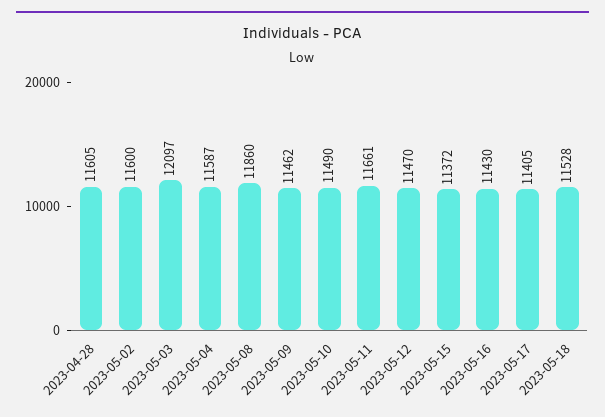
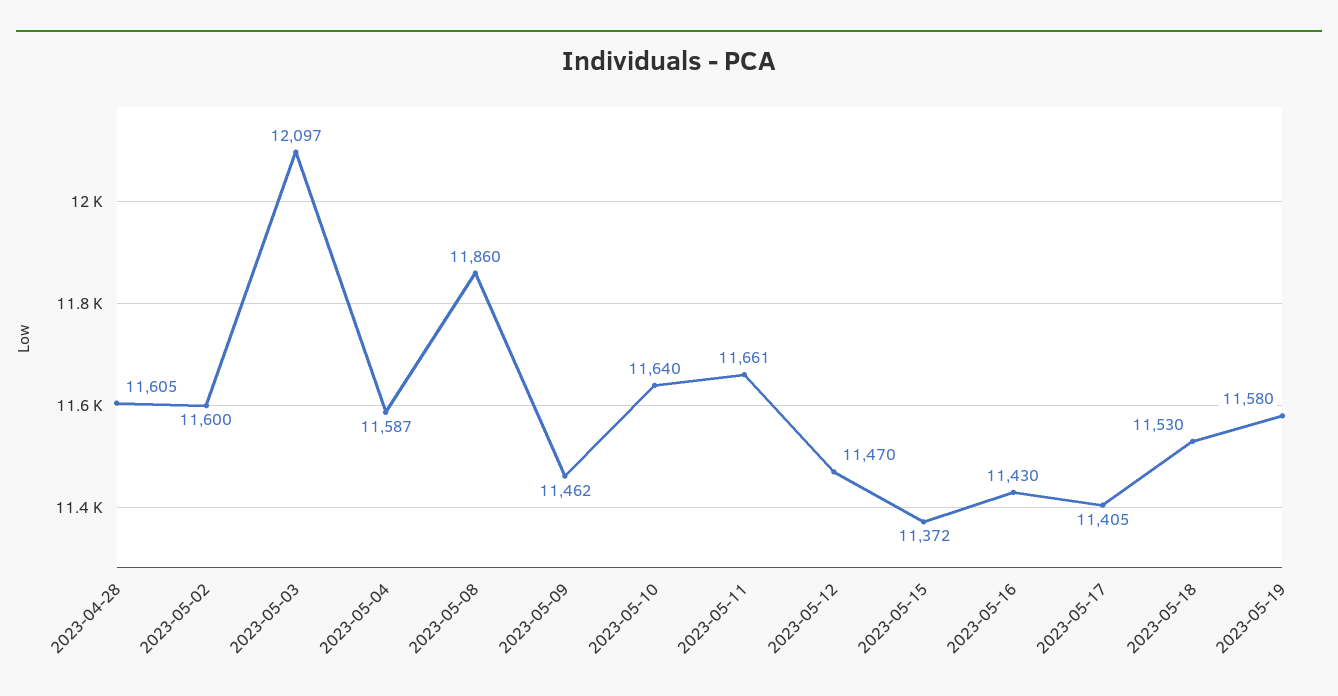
2023-05-10: 11490 -> 11640
2023-05-18: 11528 -> 11530
2023-05-19: none -> 11580

